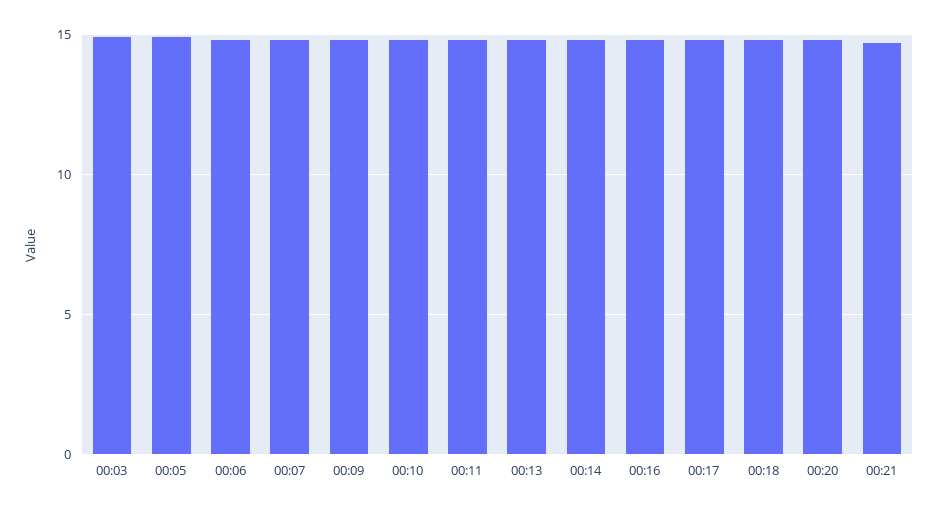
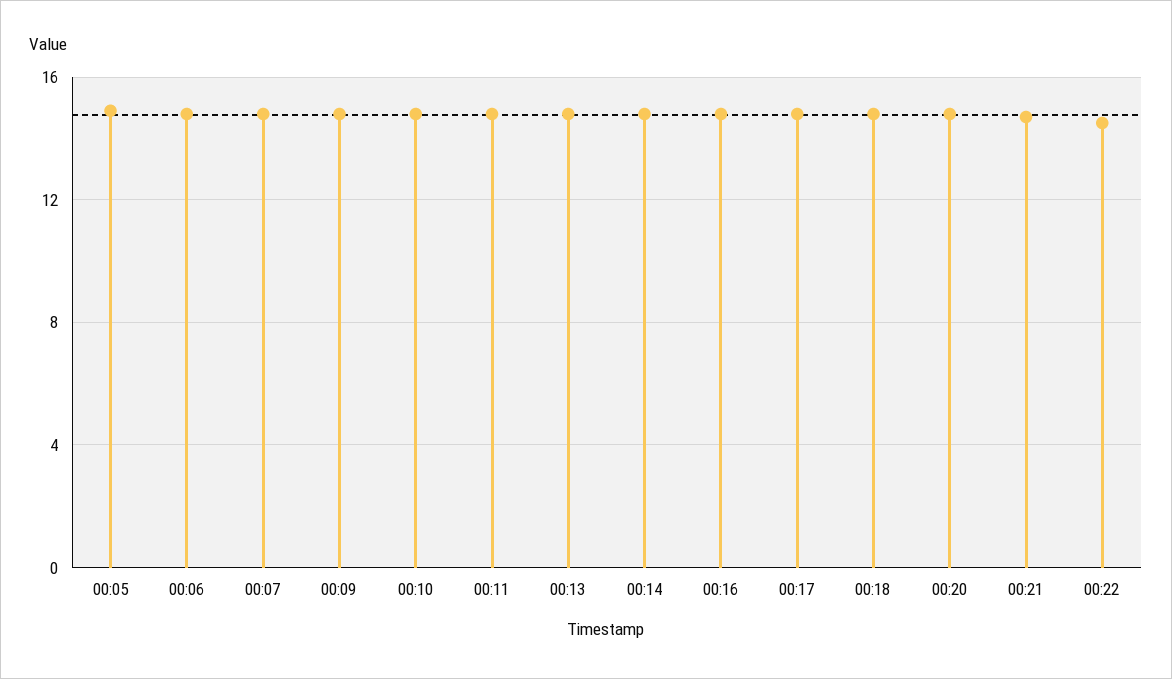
00:03: 15 -> none
00:22: none -> 14.5

